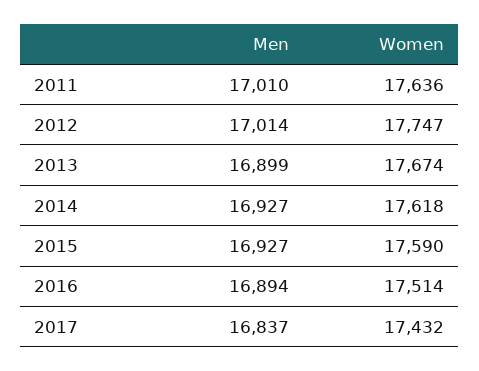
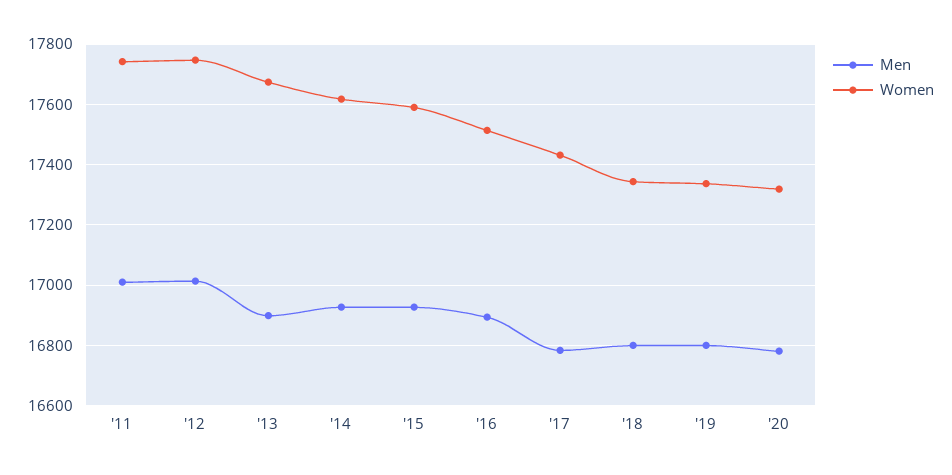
Women, 2011: 17636 -> 17740
Men, 2017: 16837 -> 16780
Men, '18: none -> 16800
Women, '18: none -> 17340
Men, '19: none -> 16800
Women, '19: none -> 17340
Men, '20: none -> 16780
Women, '20: none -> 17320

